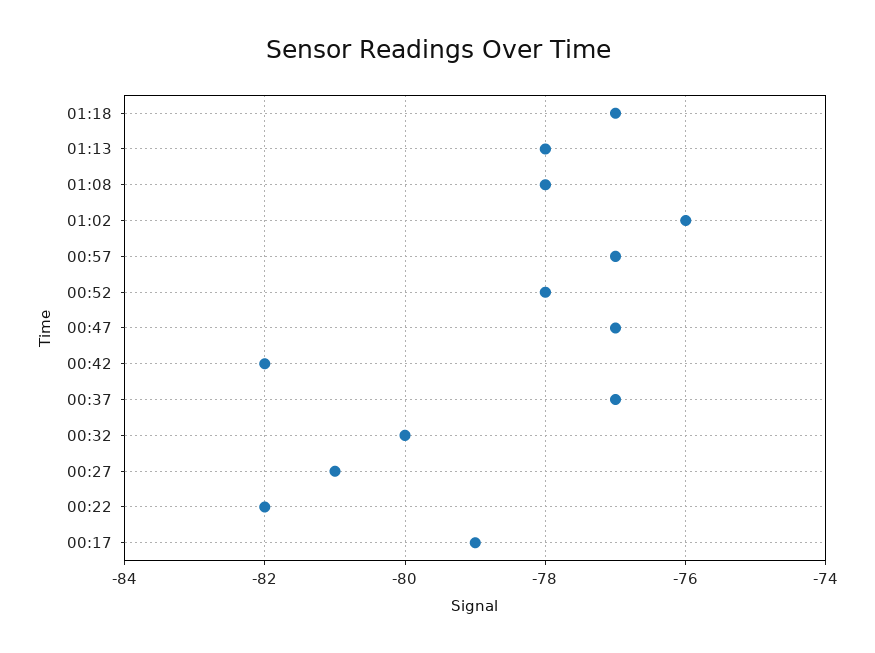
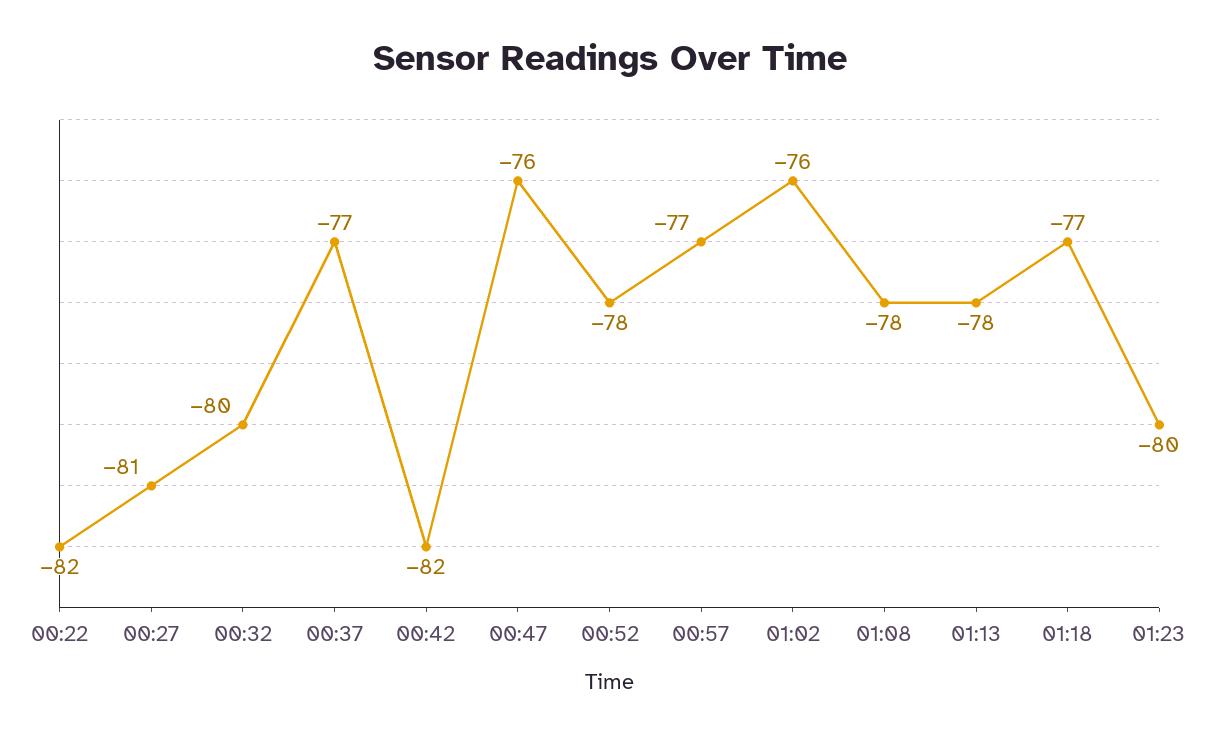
00:47: -77 -> -76
00:17: -79 -> none
01:23: none -> -80

